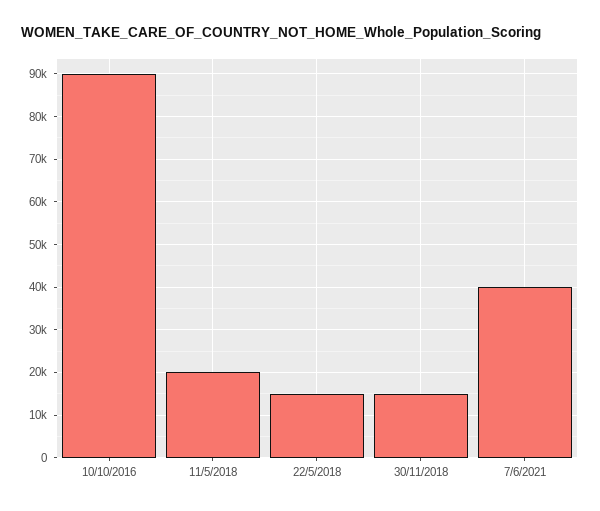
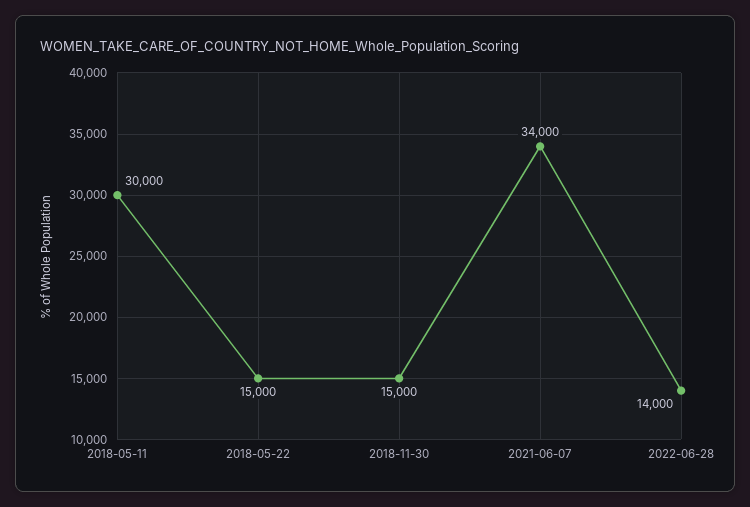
10/10/2016: 90000 -> none
11/5/2018: 20000 -> 30000
7/6/2021: 40000 -> 34000
2022-06-28: none -> 14000

